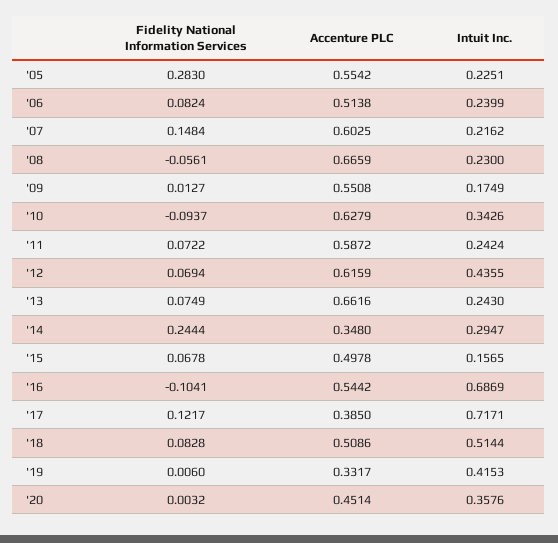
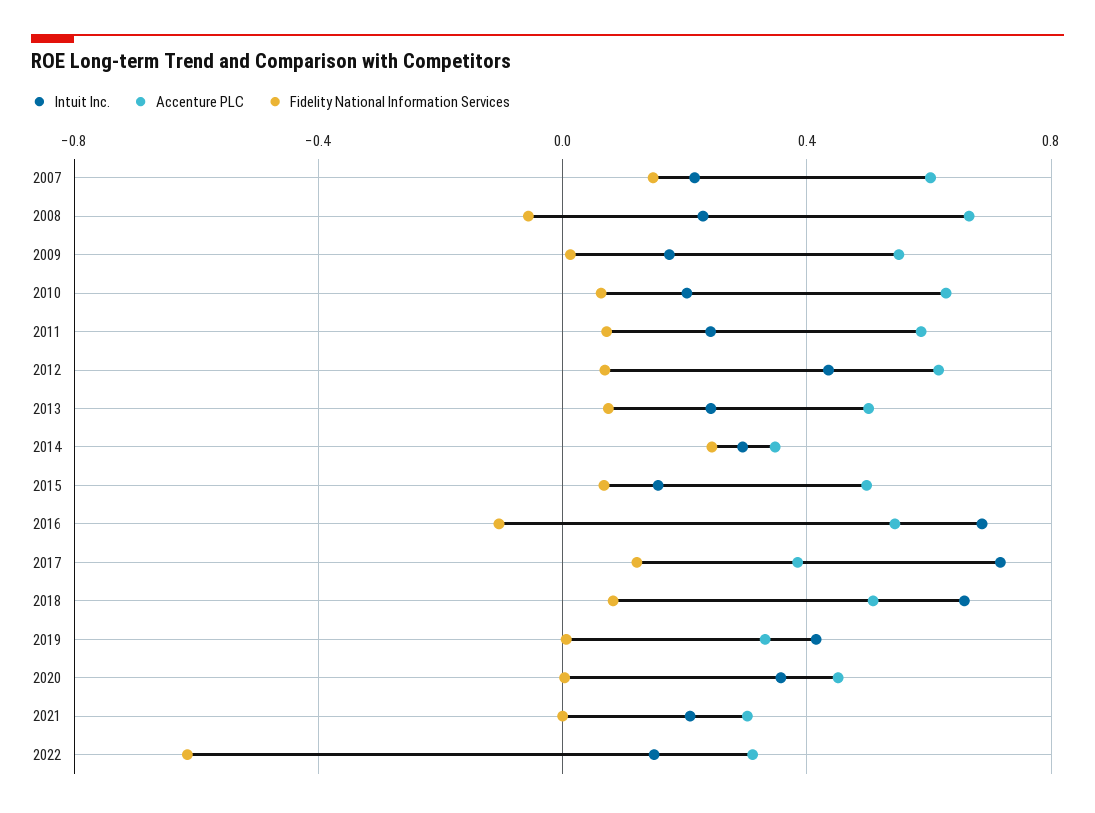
Fidelity National Information Services, '05: 0.283 -> none
Accenture PLC, '05: 0.5542 -> none
Intuit Inc., '05: 0.2251 -> none
Fidelity National Information Services, '06: 0.0824 -> none
Accenture PLC, '06: 0.5138 -> none
Intuit Inc., '06: 0.2399 -> none
Fidelity National Information Services, '10: -0.0937 -> 0.05
Intuit Inc., '10: 0.3426 -> 0.2
Accenture PLC, '13: 0.6616 -> 0.5
Intuit Inc., '18: 0.5144 -> 0.65
Intuit Inc., 2021: none -> 0.2
Accenture PLC, 2021: none -> 0.3
Fidelity National Information Services, 2021: none -> 0
Intuit Inc., 2022: none -> 0.15
Accenture PLC, 2022: none -> 0.3
Fidelity National Information Services, 2022: none -> -0.6

